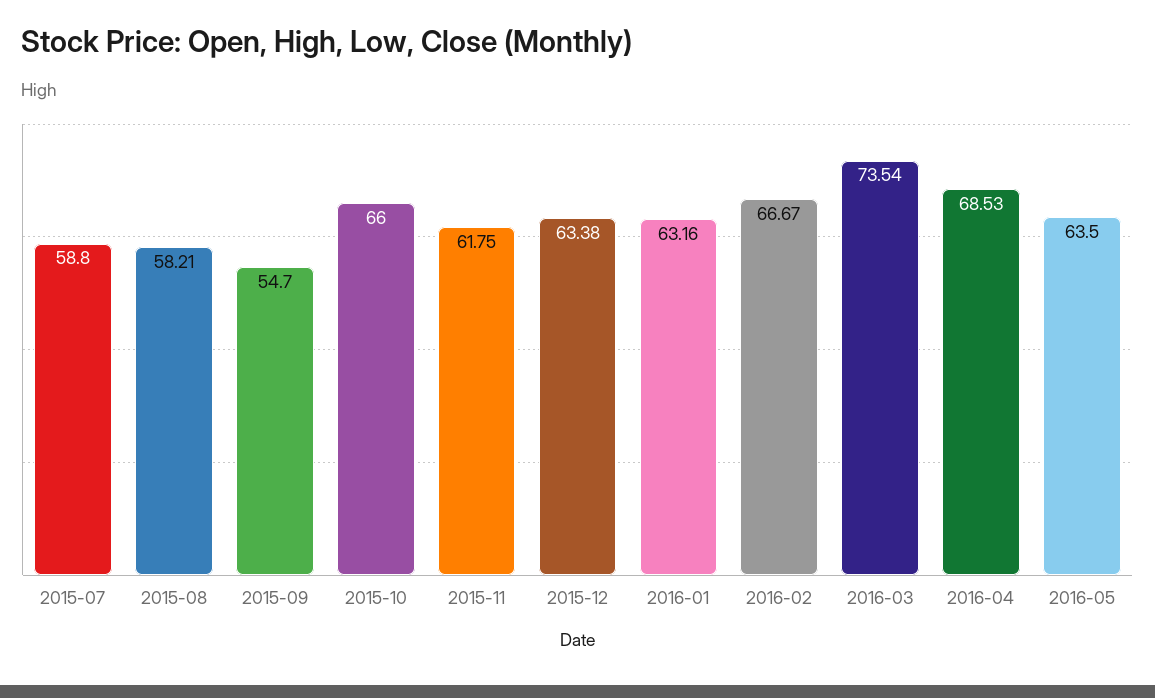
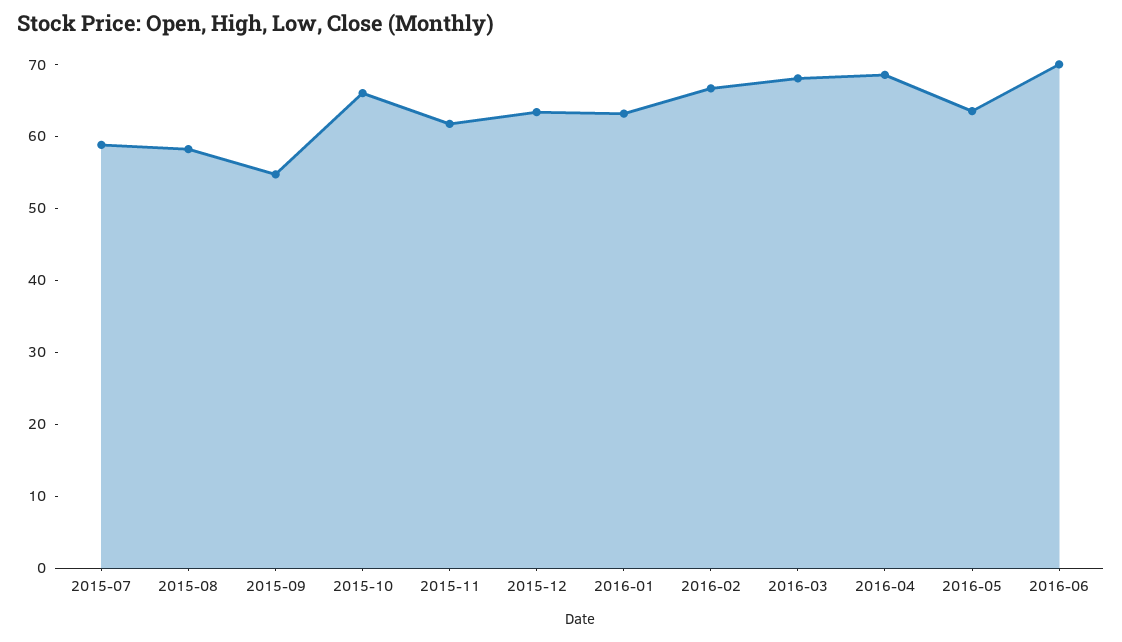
2016-03: 73.54 -> 68
2016-06: none -> 70

